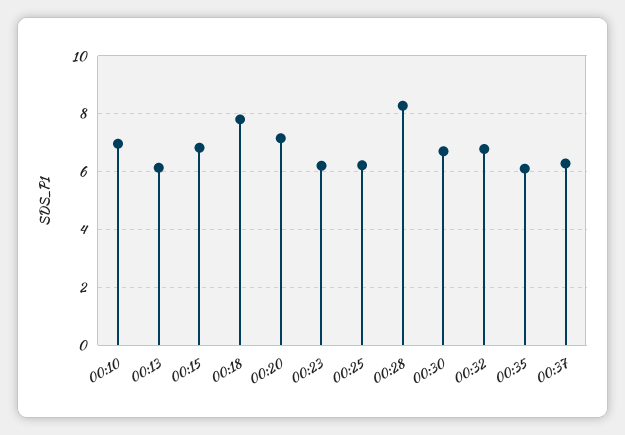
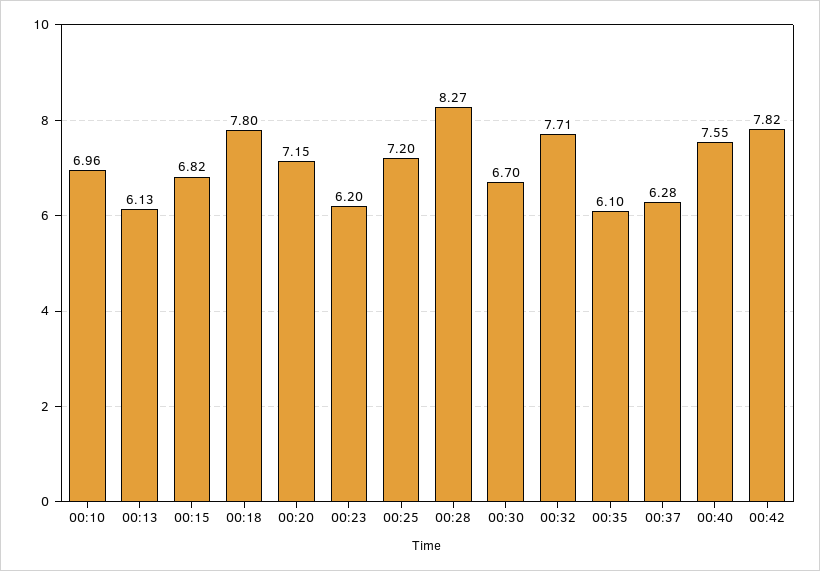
00:25: 6.25 -> 7.2
00:32: 6.75 -> 7.71
00:40: none -> 7.55
00:42: none -> 7.82

